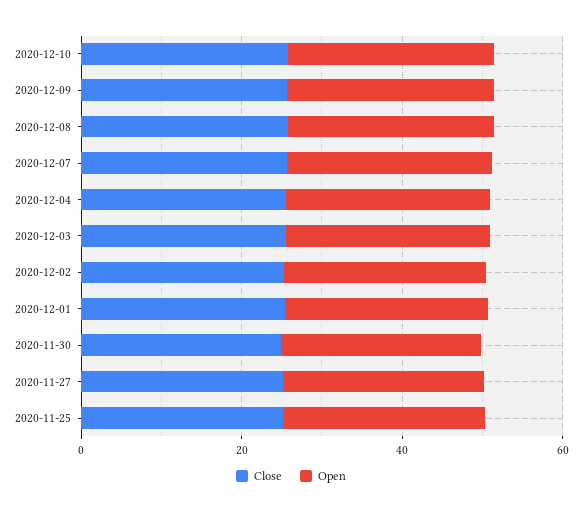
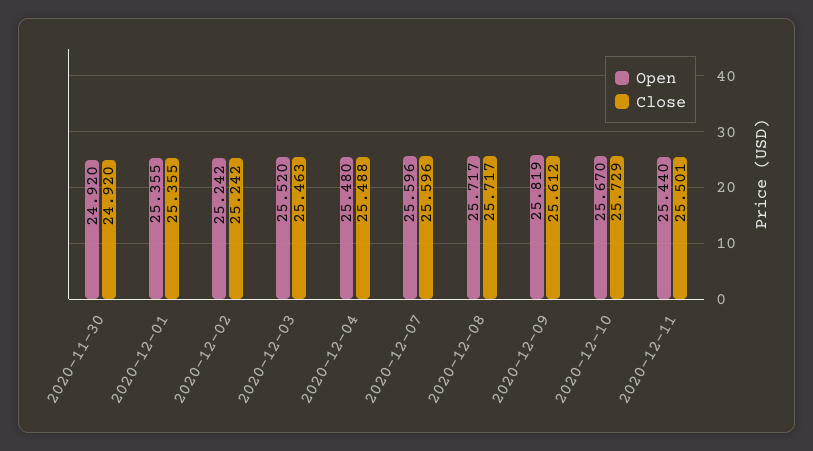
Close, 2020-11-27: 25 -> none
Open, 2020-11-27: 25 -> none
Close, 2020-11-25: 25 -> none
Open, 2020-11-25: 25 -> none
Open, 2020-12-11: none -> 25.44
Close, 2020-12-11: none -> 25.501

